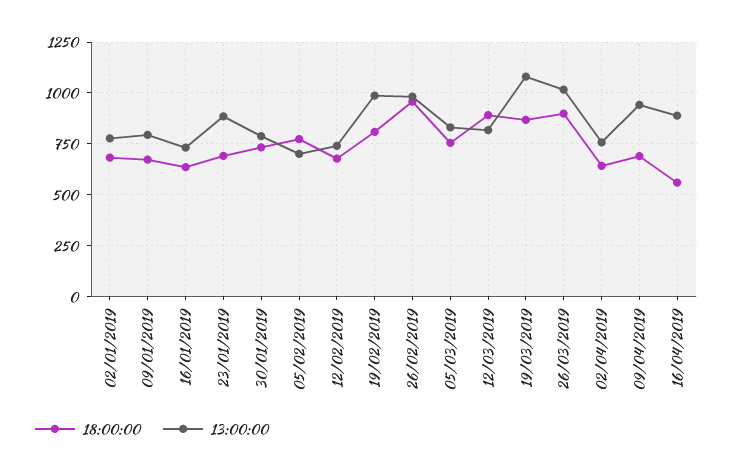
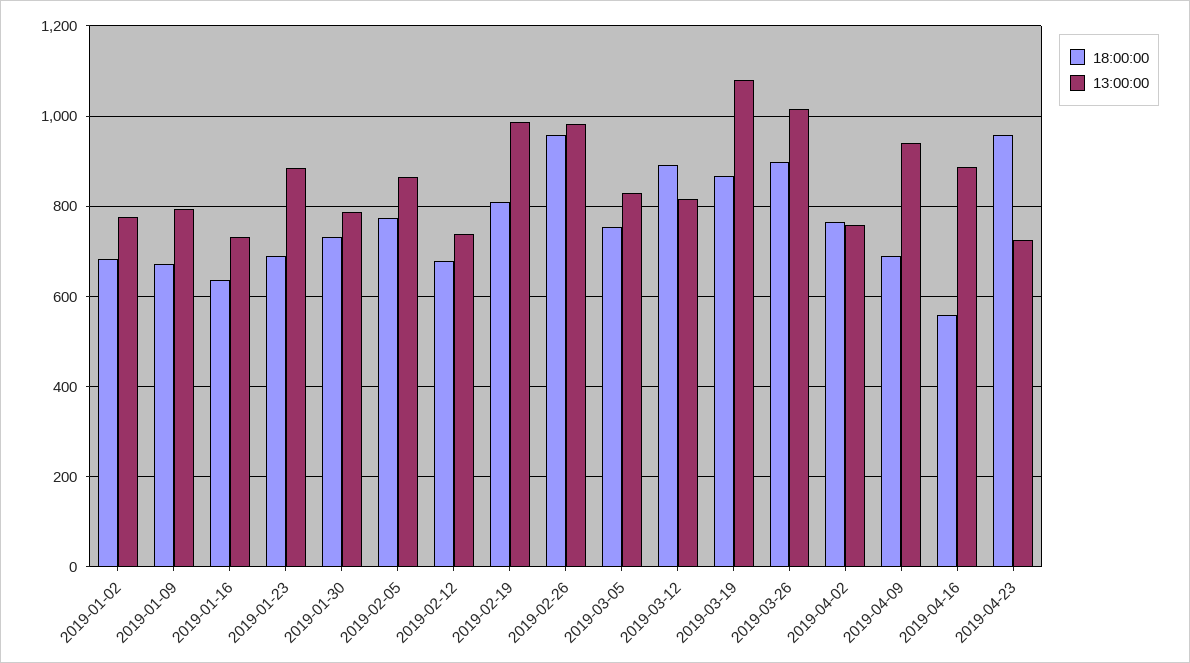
13:00:00, 05/02/2019: 700 -> 860
18:00:00, 02/04/2019: 650 -> 760
18:00:00, 2019-04-23: none -> 960
13:00:00, 2019-04-23: none -> 720

